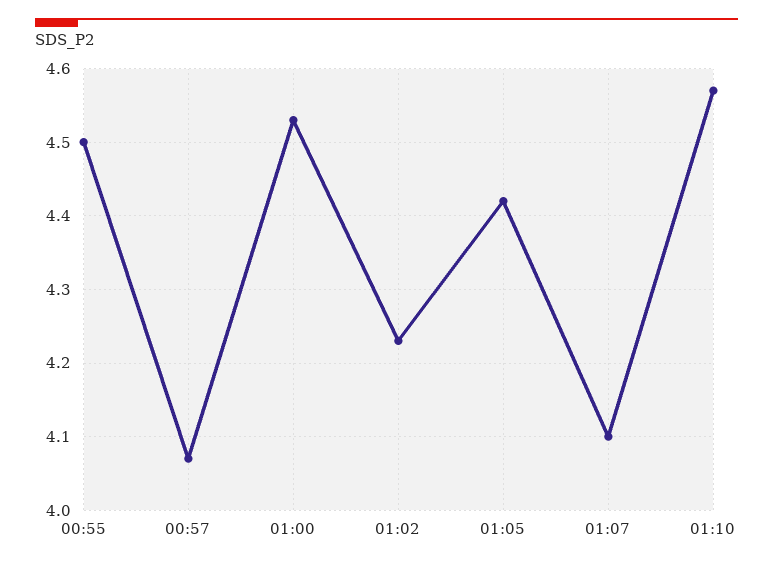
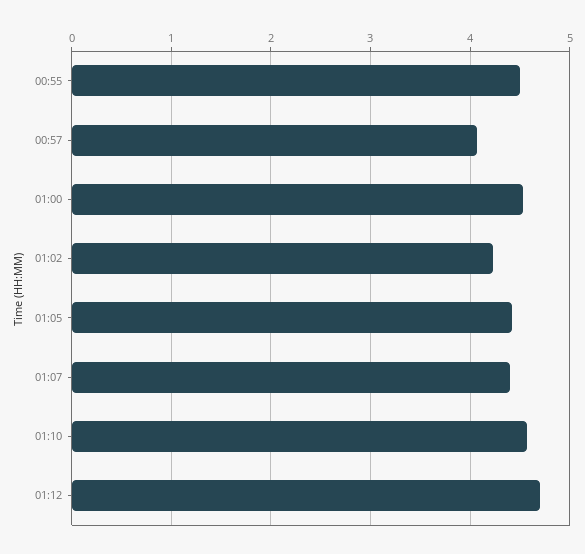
01:07: 4.1 -> 4.4
01:12: none -> 4.7

